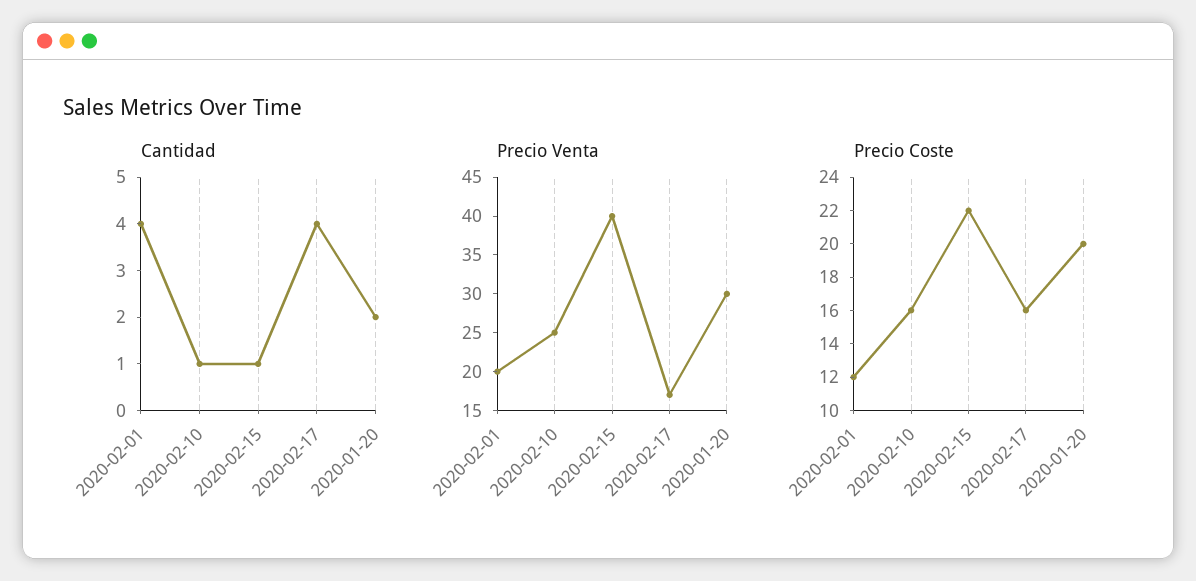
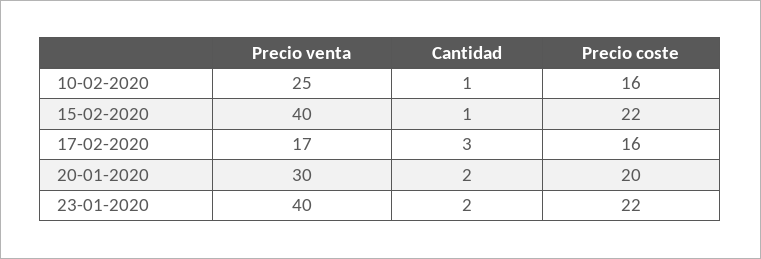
Cantidad, 2020-02-01: 4 -> none
Cantidad, 2020-02-17: 4 -> 3
Precio Venta, 2020-02-01: 20 -> none
Precio Coste, 2020-02-01: 12 -> none
Precio Venta, 23-01-2020: none -> 40
Cantidad, 23-01-2020: none -> 2
Precio Coste, 23-01-2020: none -> 22

